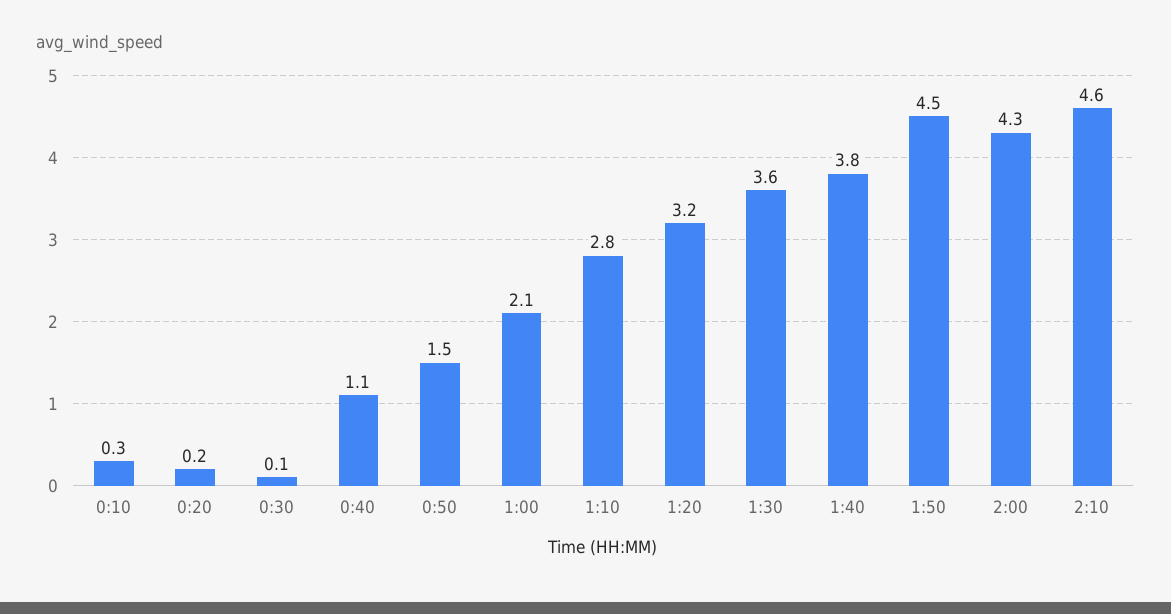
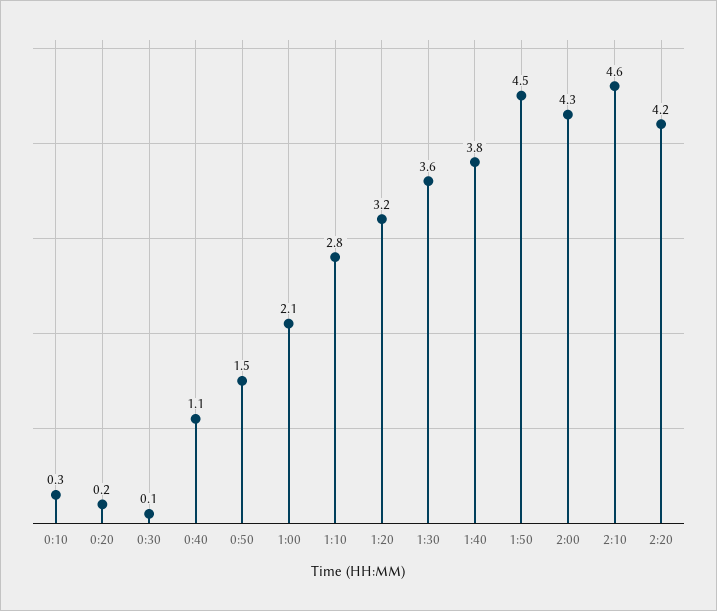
2:20: none -> 4.2

